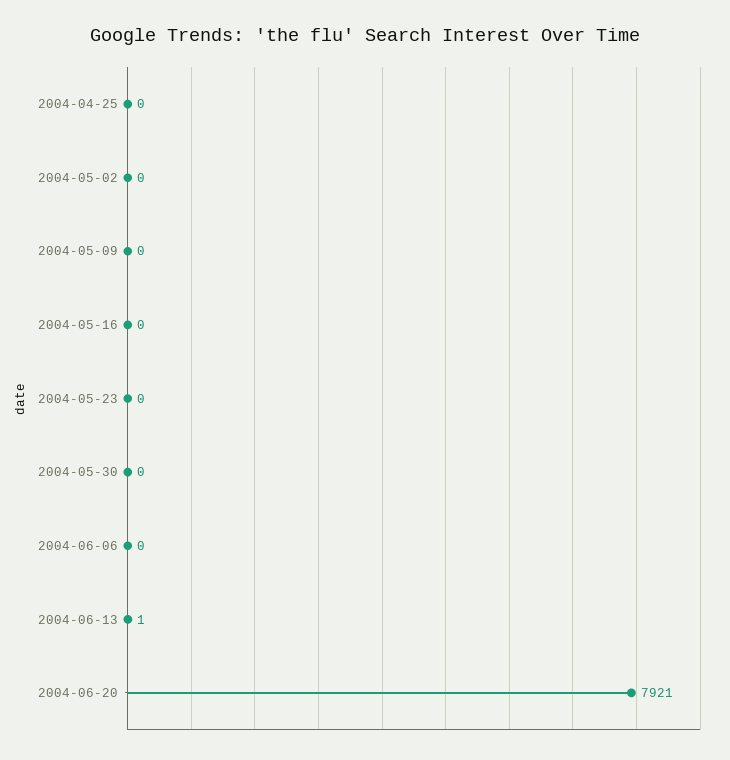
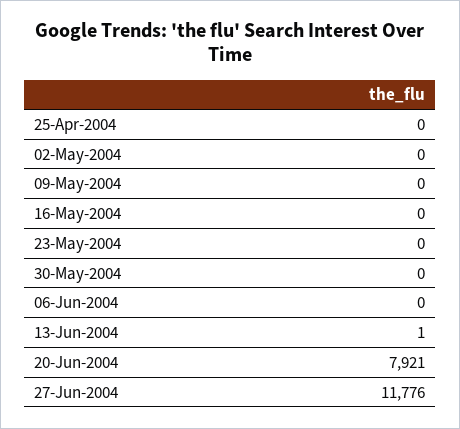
27-Jun-2004: none -> 11776

